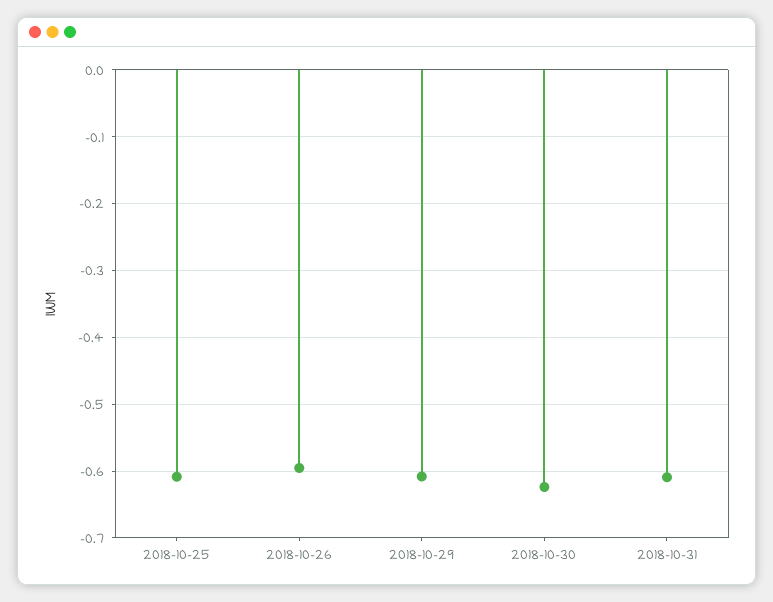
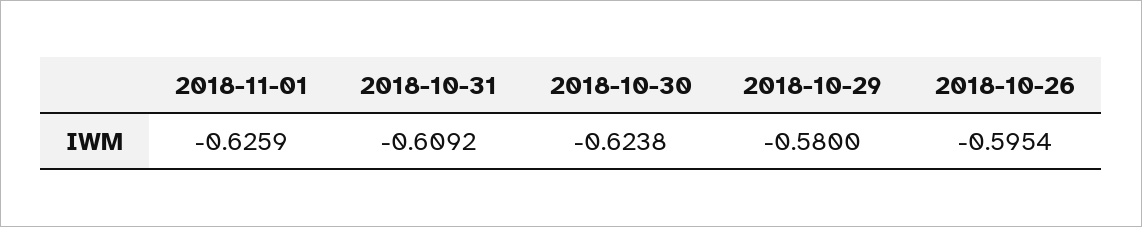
2018-10-25: -0.61 -> none
2018-10-29: -0.61 -> -0.58
2018-11-01: none -> -0.6259

